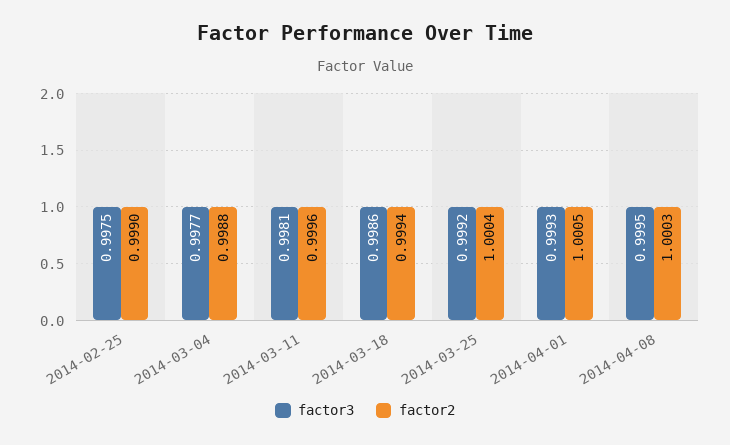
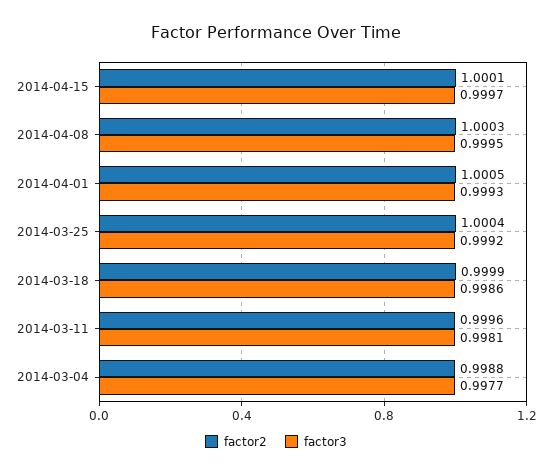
factor3, 2014-02-25: 0.9975 -> none
factor2, 2014-02-25: 0.999 -> none
factor2, 2014-03-18: 0.9994 -> 0.9999
factor2, 2014-04-15: none -> 1.0001
factor3, 2014-04-15: none -> 0.9997

